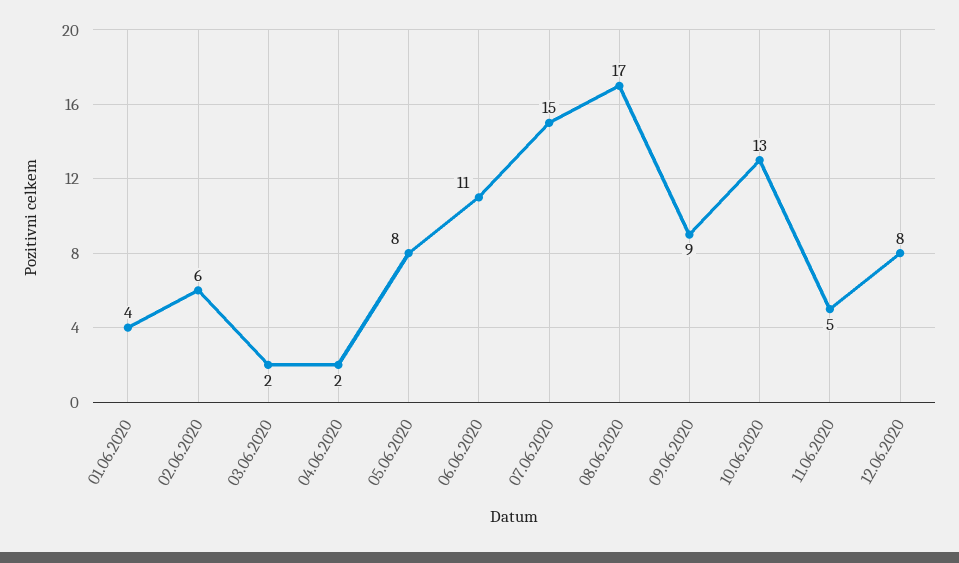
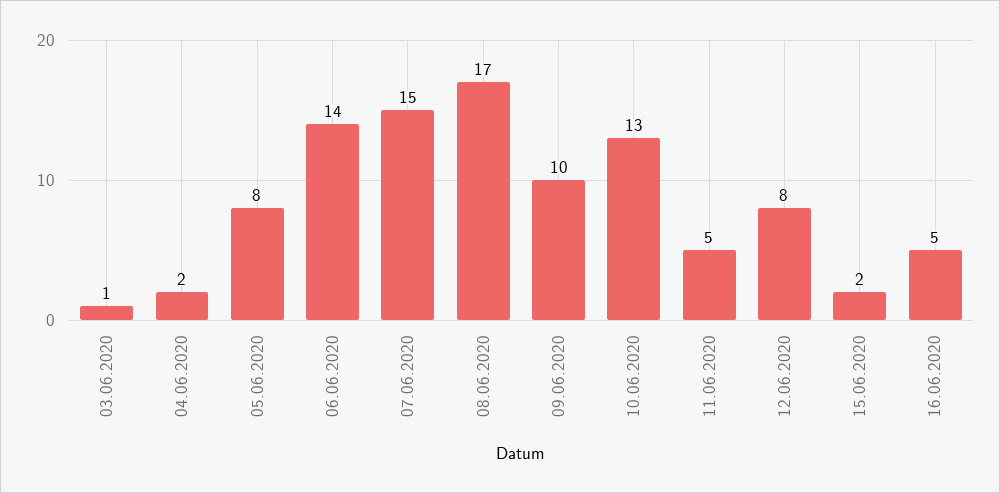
01.06.2020: 4 -> none
02.06.2020: 6 -> none
03.06.2020: 2 -> 1
06.06.2020: 11 -> 14
09.06.2020: 9 -> 10
15.06.2020: none -> 2
16.06.2020: none -> 5

